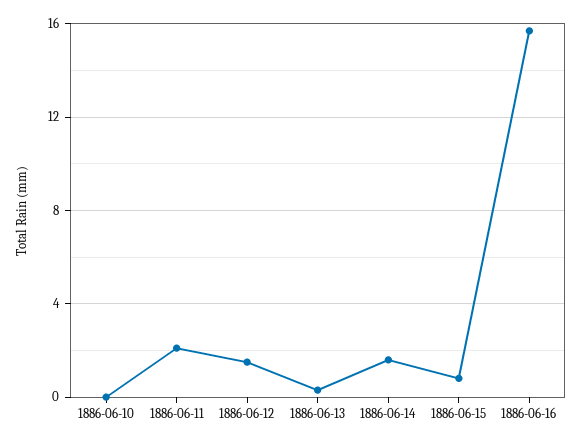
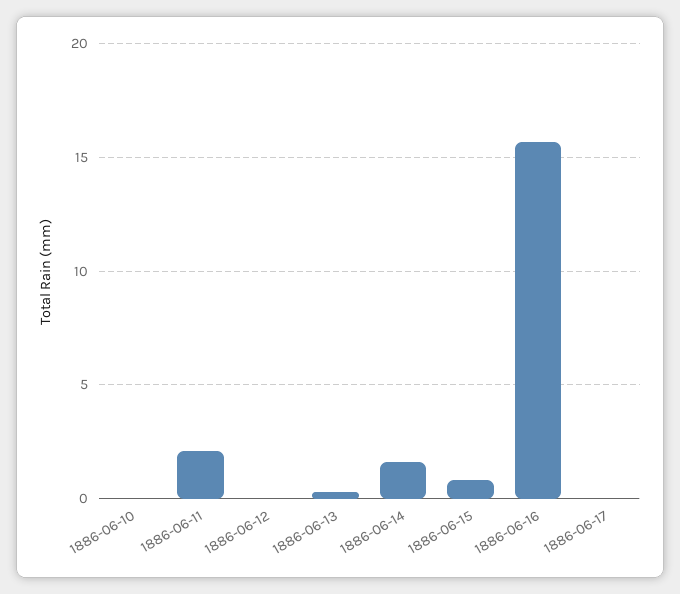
1886-06-12: 1.5 -> 0
1886-06-17: none -> 0

